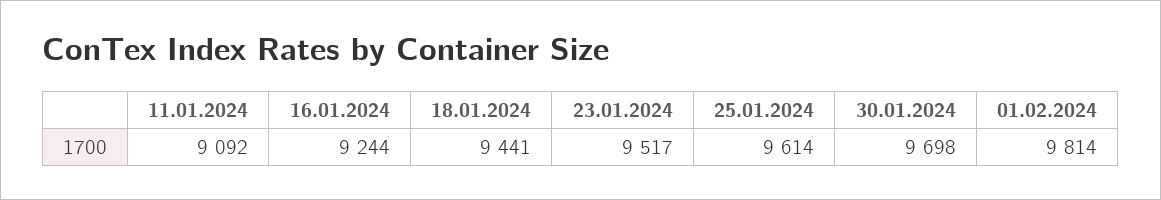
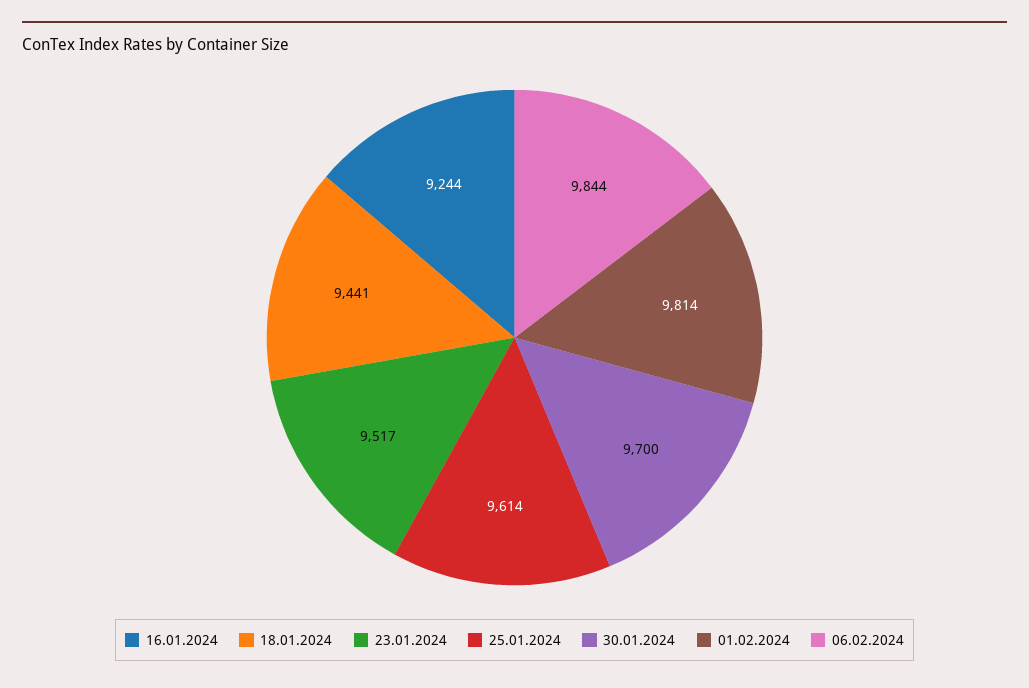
11.01.2024: 9092 -> none
30.01.2024: 9698 -> 9700
06.02.2024: none -> 9844

